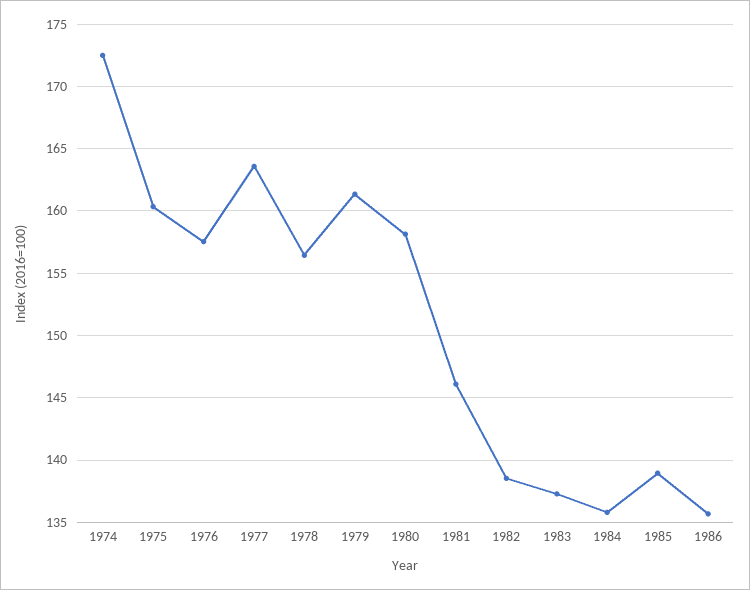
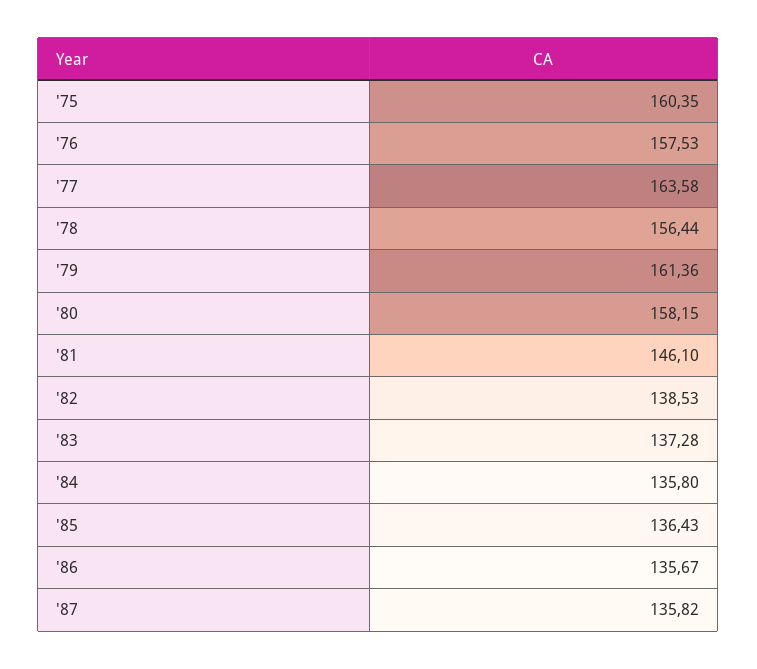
1974: 172.5 -> none
1985: 139 -> 136.43
'87: none -> 135.82

